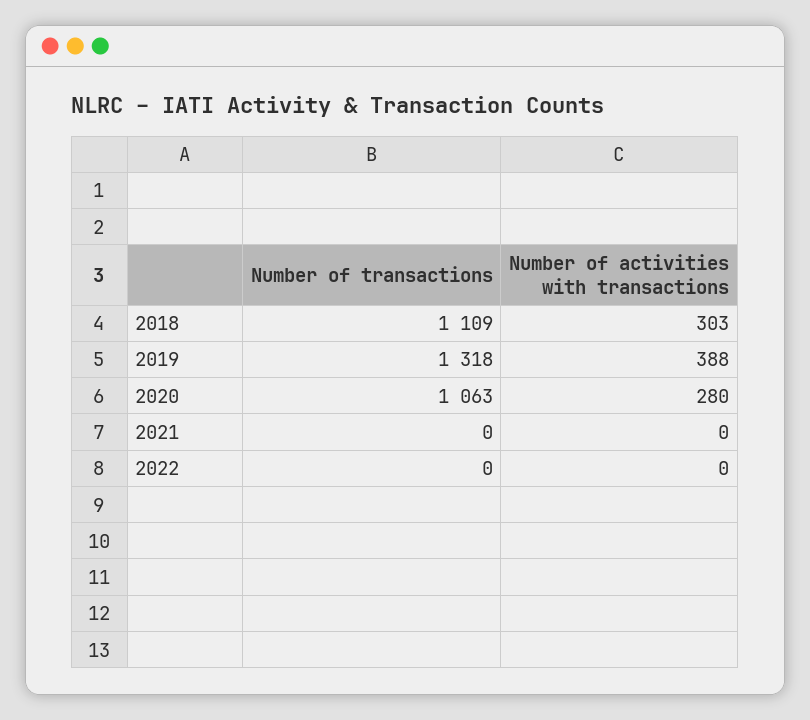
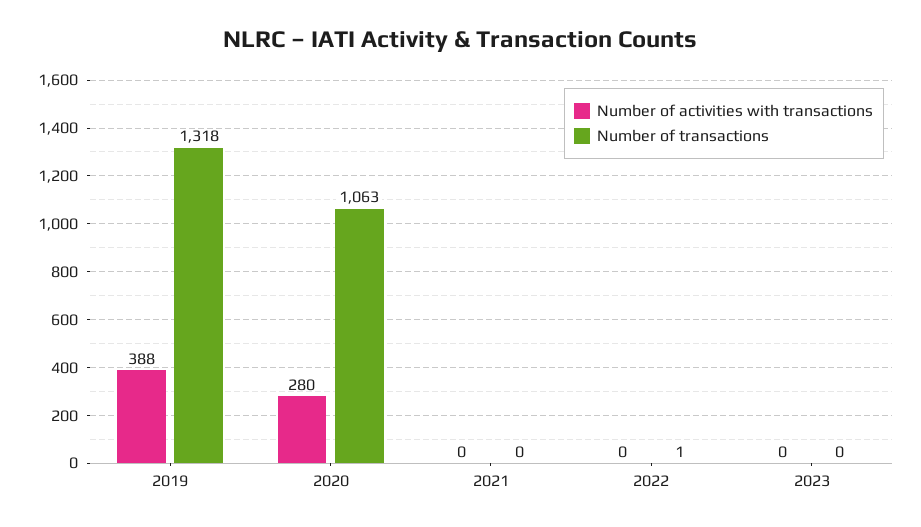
Number of transactions, 2018: 1109 -> none
Number of activities with transactions, 2018: 303 -> none
Number of transactions, 2022: 0 -> 1
Number of activities with transactions, 2023: none -> 0
Number of transactions, 2023: none -> 0

